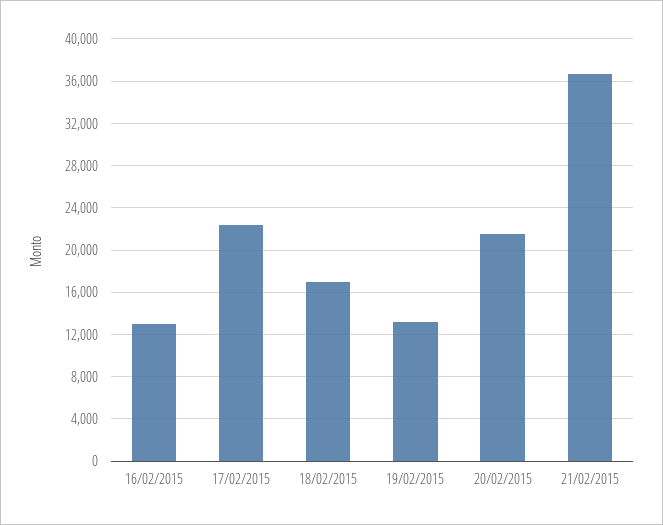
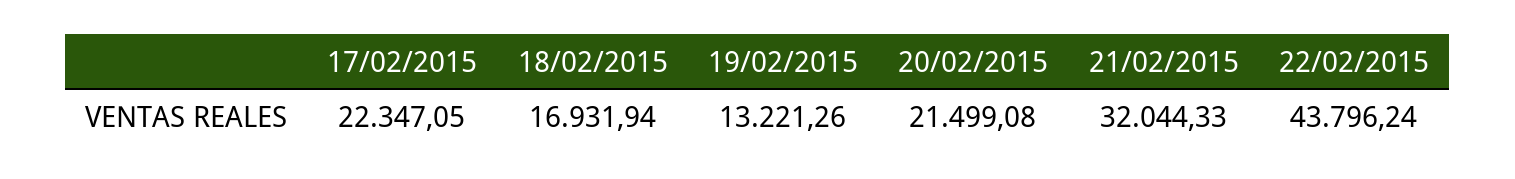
16/02/2015: 13000 -> none
21/02/2015: 37000 -> 32044.33
22/02/2015: none -> 43796.24

